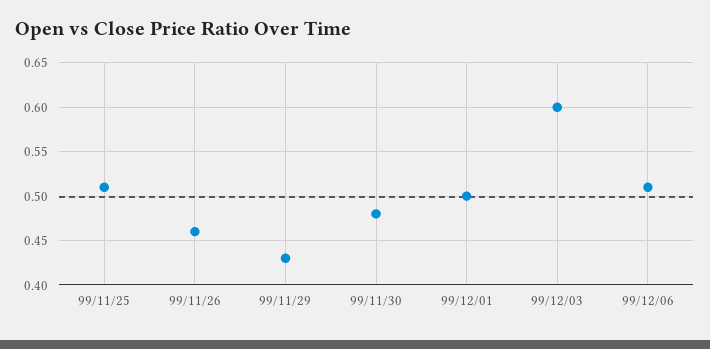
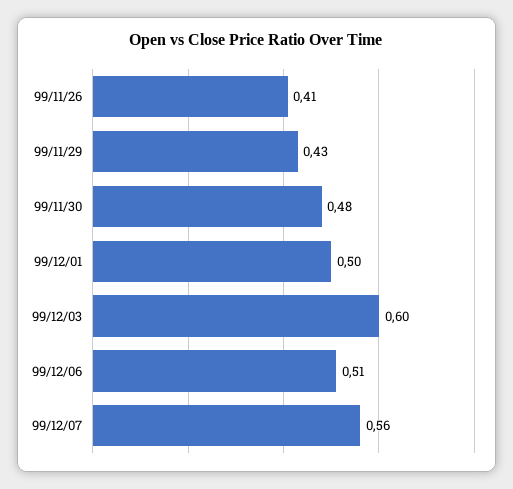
99/11/25: 0.51 -> none
99/11/26: 0.46 -> 0.41
99/12/07: none -> 0.56

